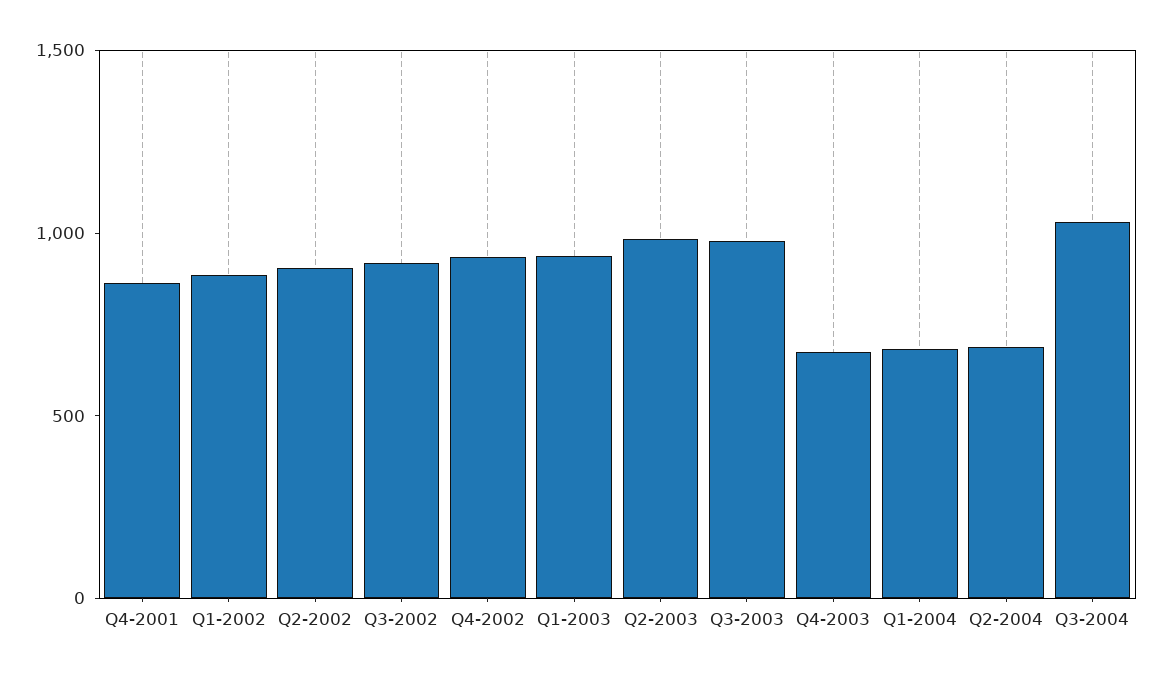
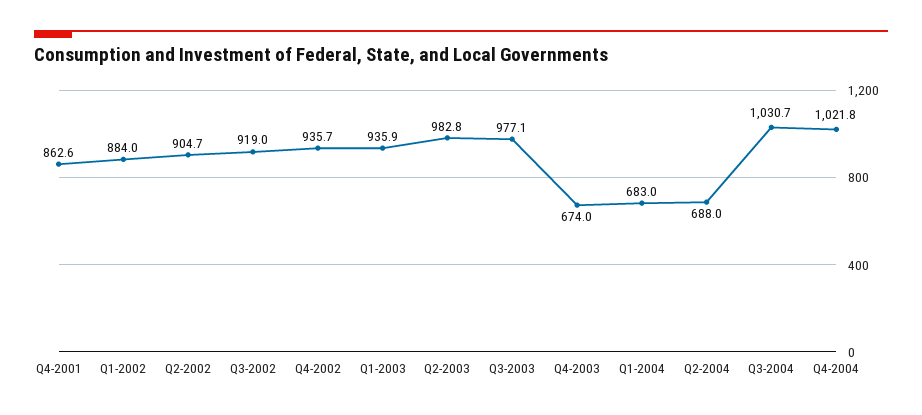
Q4-2004: none -> 1021.8

